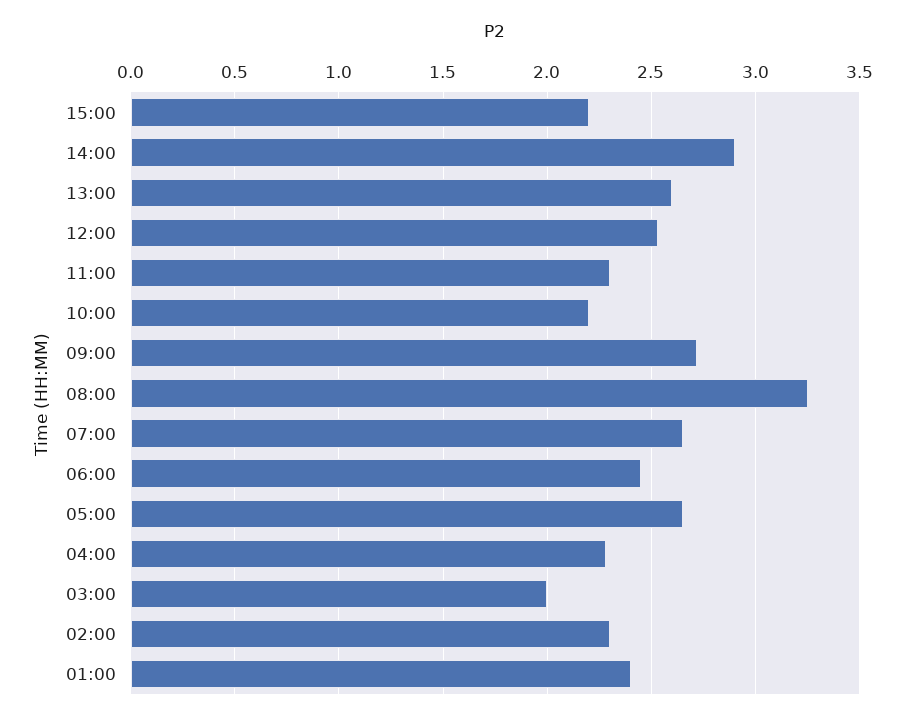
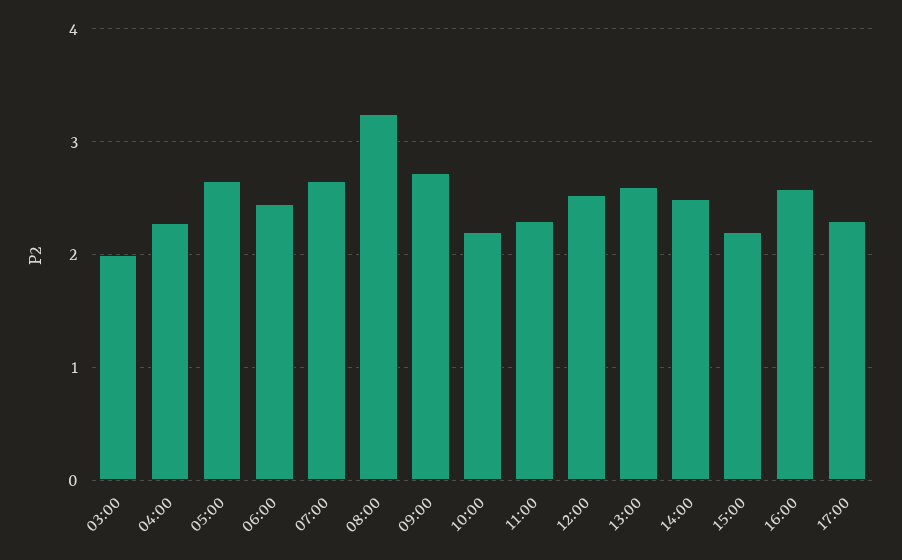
14:00: 2.9 -> 2.5
02:00: 2.3 -> none
01:00: 2.4 -> none
16:00: none -> 2.6
17:00: none -> 2.3

